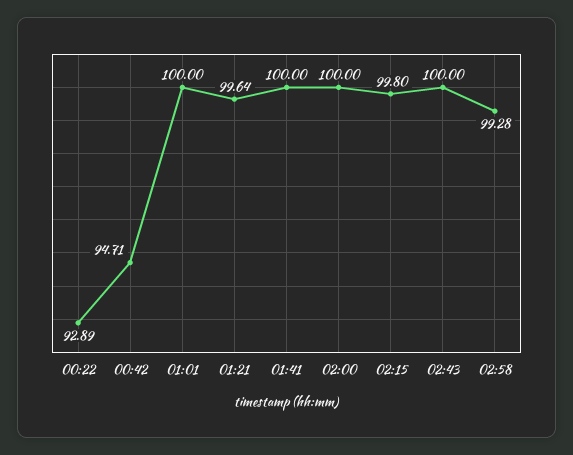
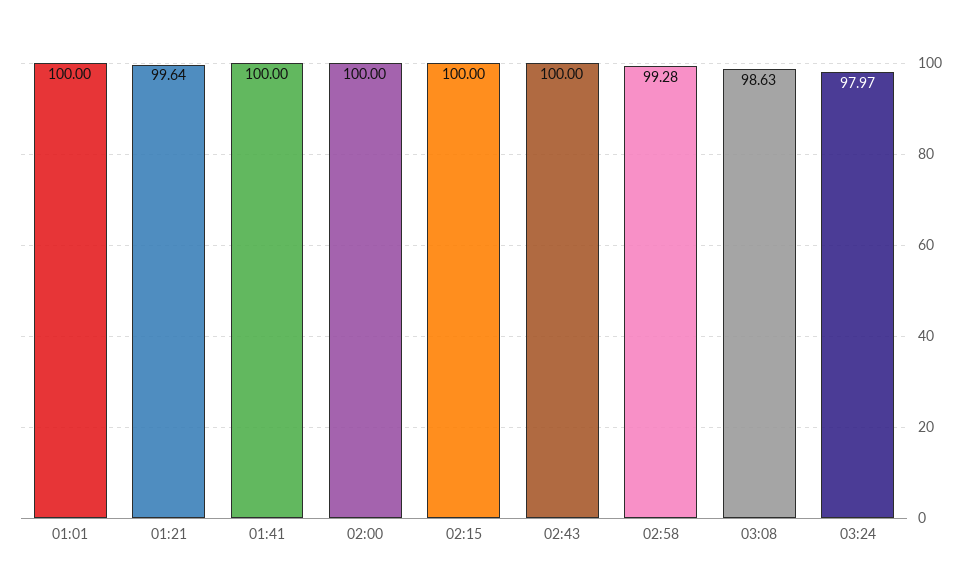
00:22: 92.89 -> none
00:42: 94.71 -> none
02:15: 99.8 -> 100
03:08: none -> 98.63
03:24: none -> 97.97

